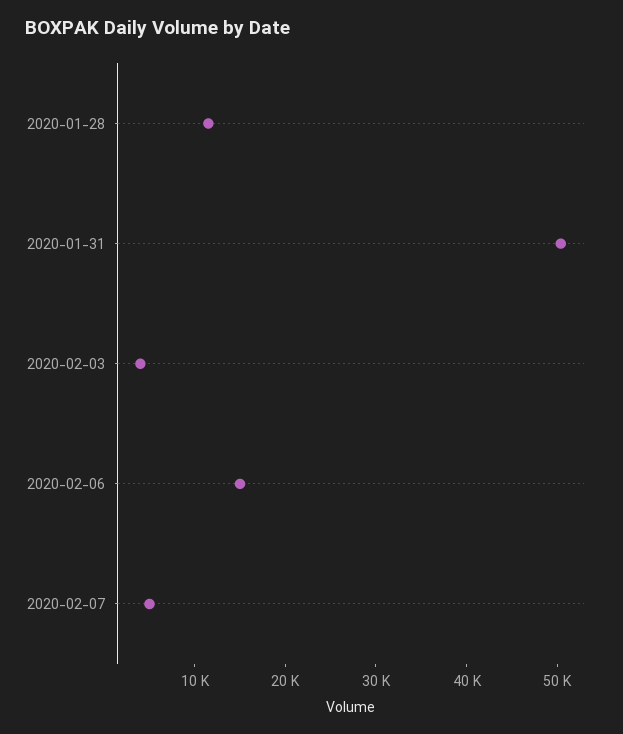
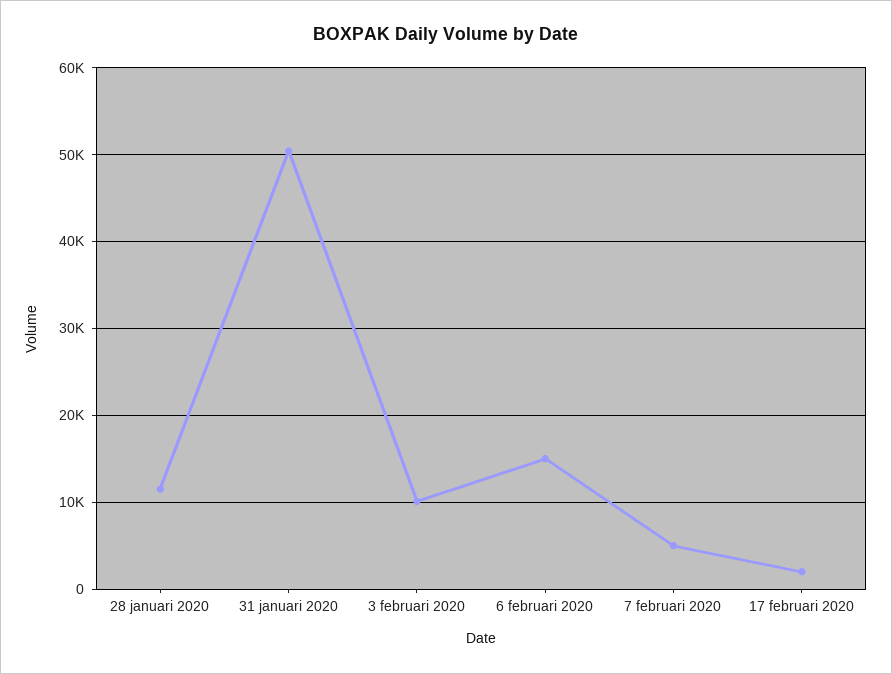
2020-02-03: 4000 -> 10000
17 februari 2020: none -> 2000

